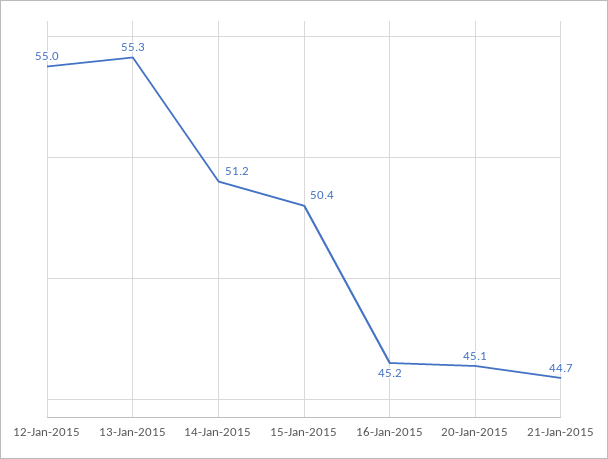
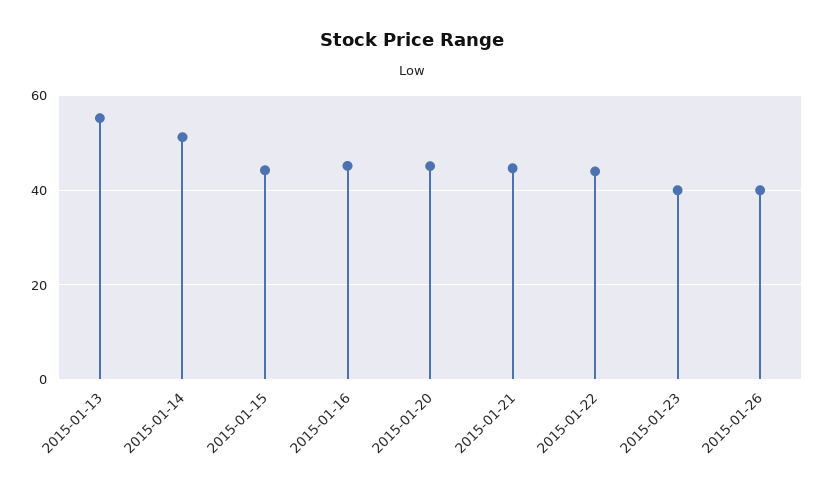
12-Jan-2015: 55 -> none
15-Jan-2015: 50.4 -> 44
2015-01-22: none -> 44
2015-01-23: none -> 40
2015-01-26: none -> 40

